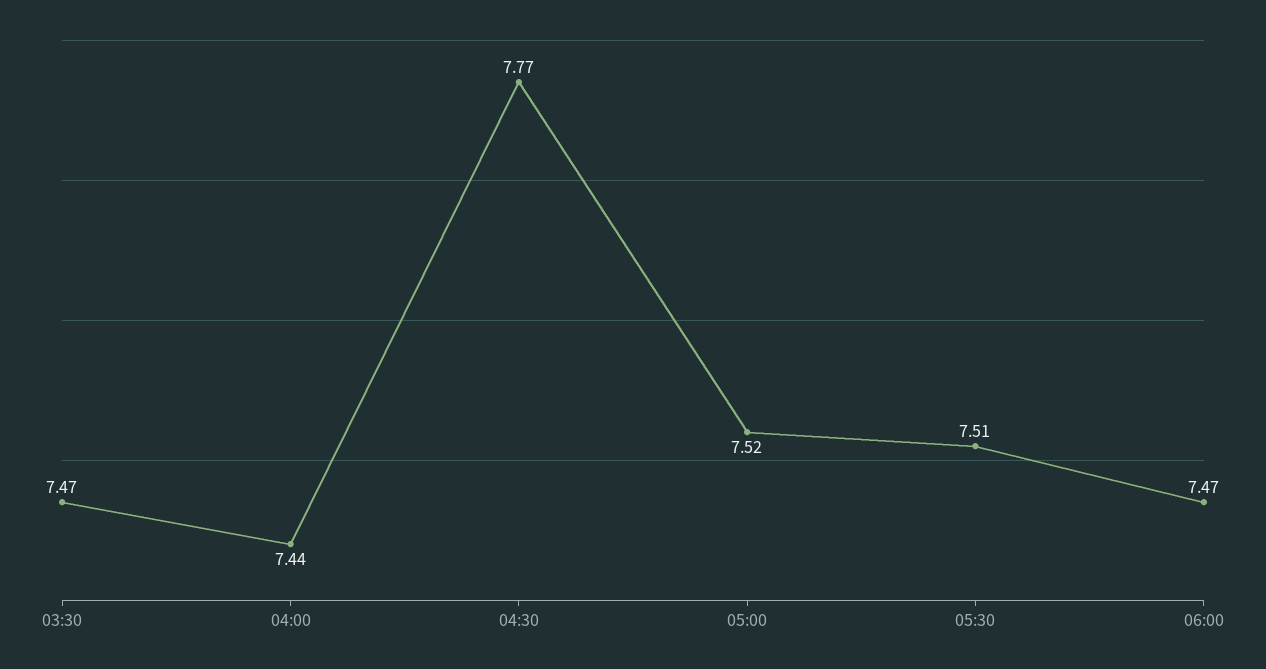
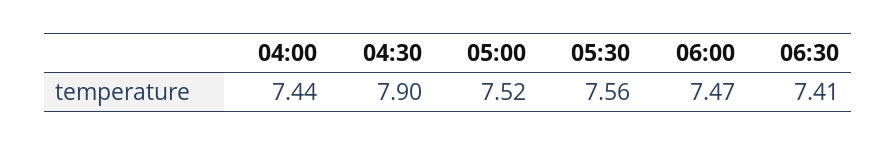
03:30: 7.47 -> none
04:30: 7.77 -> 7.9
05:30: 7.51 -> 7.56
06:30: none -> 7.41

